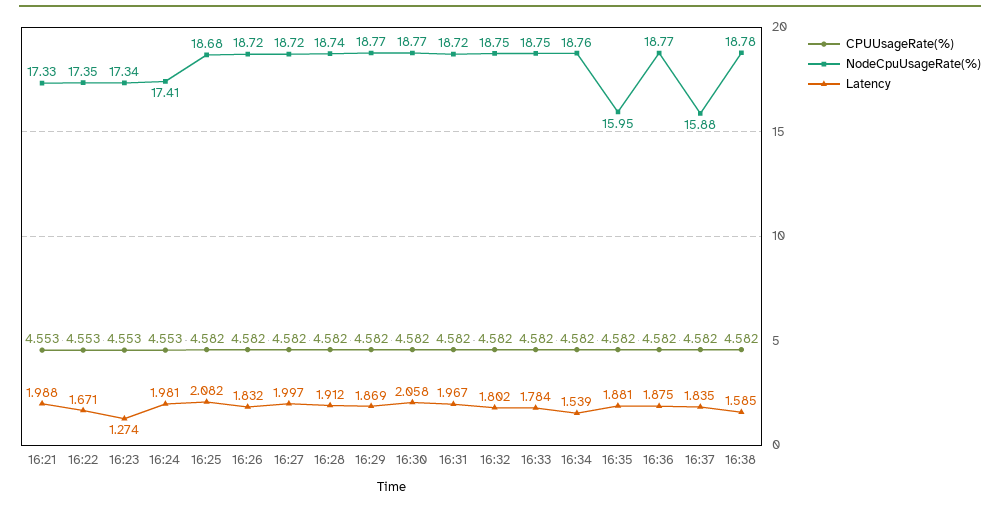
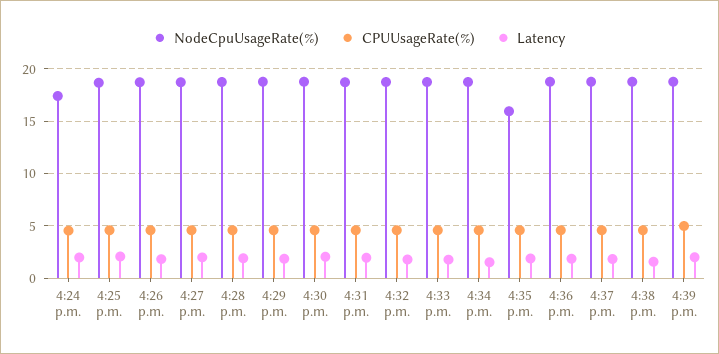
CPUUsageRate(%), 16:21: 4.553 -> none
NodeCpuUsageRate(%), 16:21: 17.33 -> none
Latency, 16:21: 1.988 -> none
CPUUsageRate(%), 16:22: 4.553 -> none
NodeCpuUsageRate(%), 16:22: 17.35 -> none
Latency, 16:22: 1.671 -> none
CPUUsageRate(%), 16:23: 4.553 -> none
NodeCpuUsageRate(%), 16:23: 17.34 -> none
Latency, 16:23: 1.274 -> none
NodeCpuUsageRate(%), 16:37: 15.88 -> 19
NodeCpuUsageRate(%), 4:39 p.m.: none -> 19
CPUUsageRate(%), 4:39 p.m.: none -> 5
Latency, 4:39 p.m.: none -> 2

